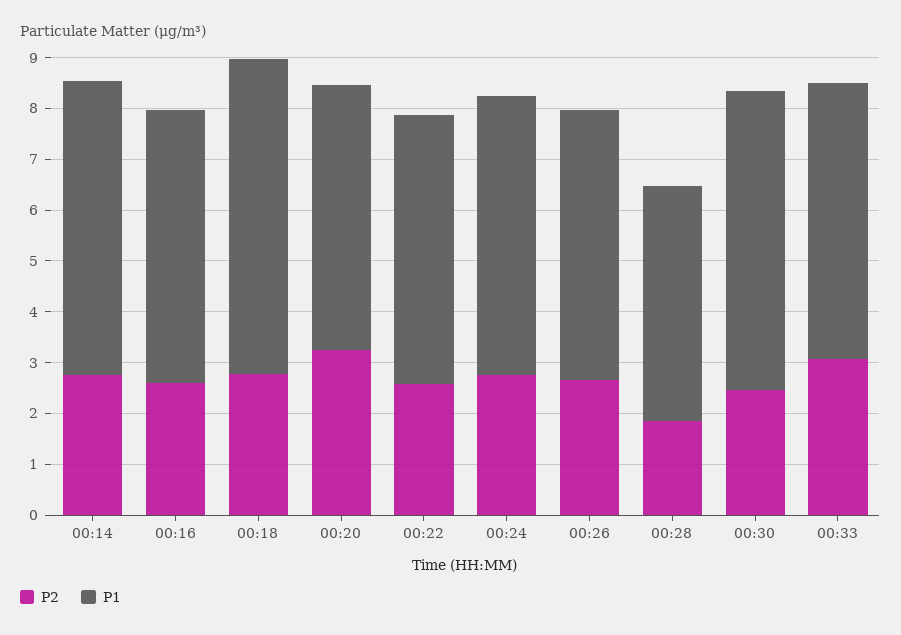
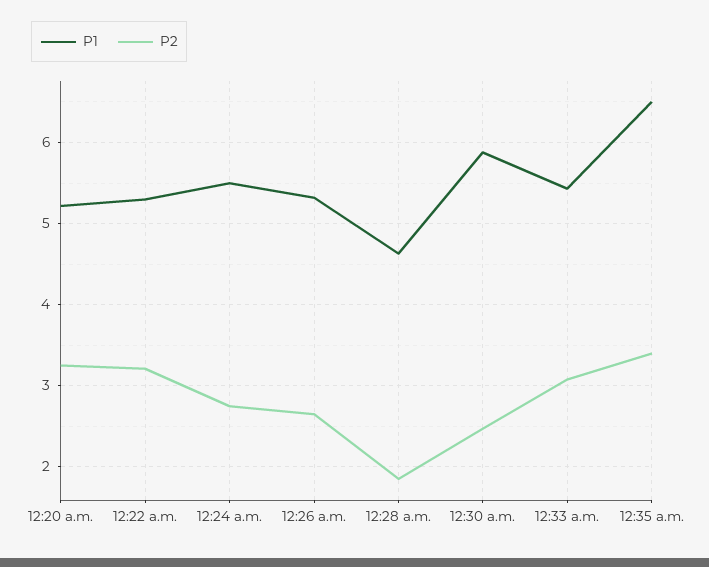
P2, 00:14: 2.8 -> none
P1, 00:14: 5.8 -> none
P2, 00:16: 2.6 -> none
P1, 00:16: 5.4 -> none
P2, 00:18: 2.8 -> none
P1, 00:18: 6.2 -> none
P2, 00:22: 2.6 -> 3.2
P1, 12:35 a.m.: none -> 6.5
P2, 12:35 a.m.: none -> 3.4

